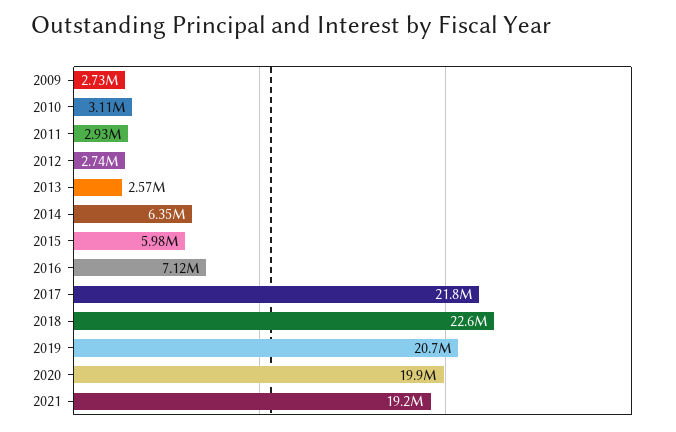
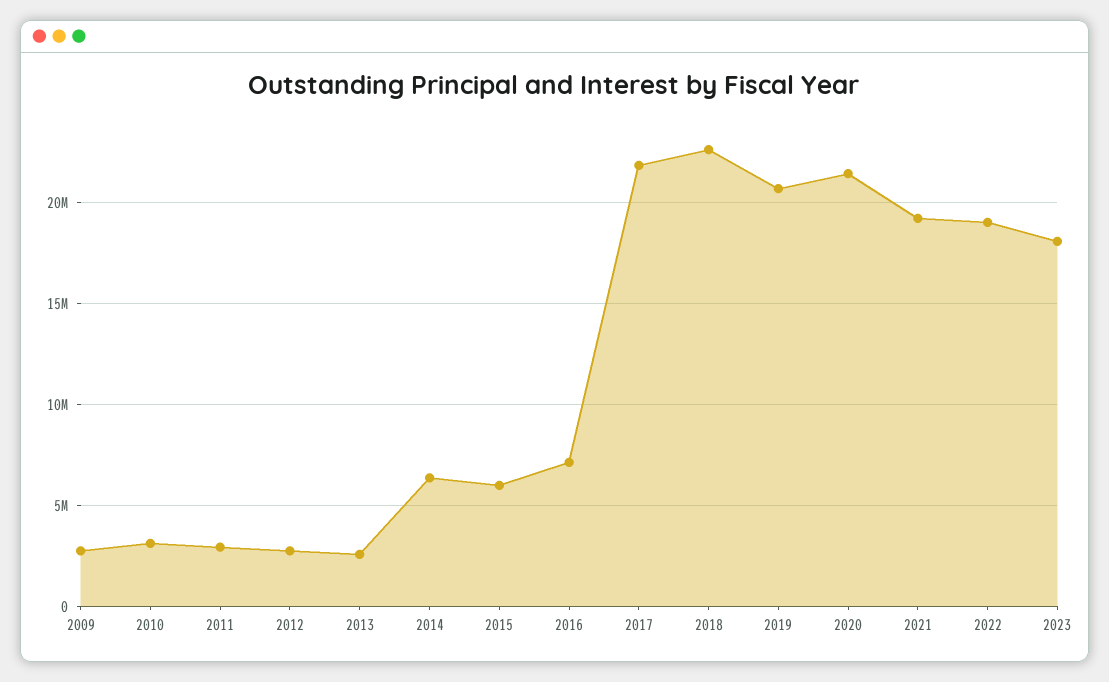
2020: 19900000 -> 21500000
2022: none -> 19000000
2023: none -> 18000000

